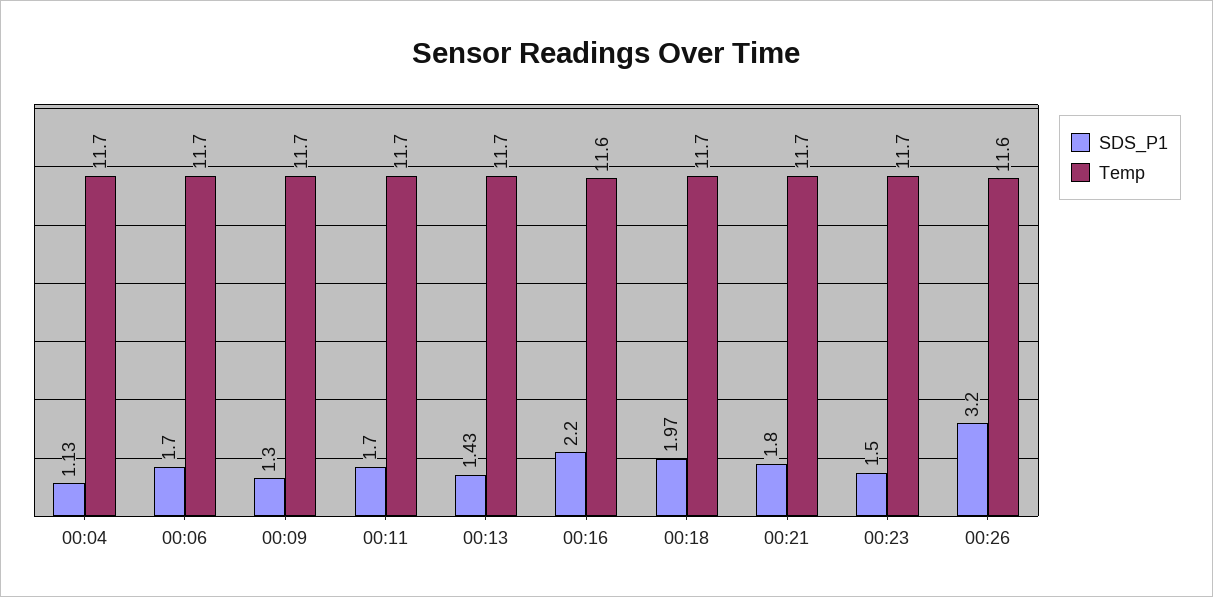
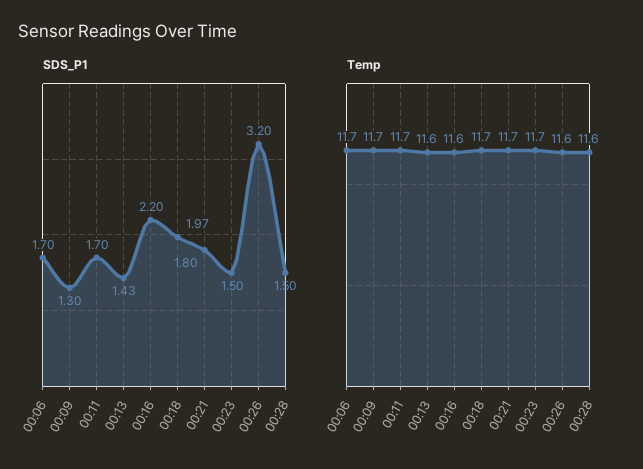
SDS_P1, 00:04: 1.13 -> none
Temp, 00:04: 11.7 -> none
Temp, 00:13: 11.7 -> 11.6
SDS_P1, 00:28: none -> 1.5
Temp, 00:28: none -> 11.6

